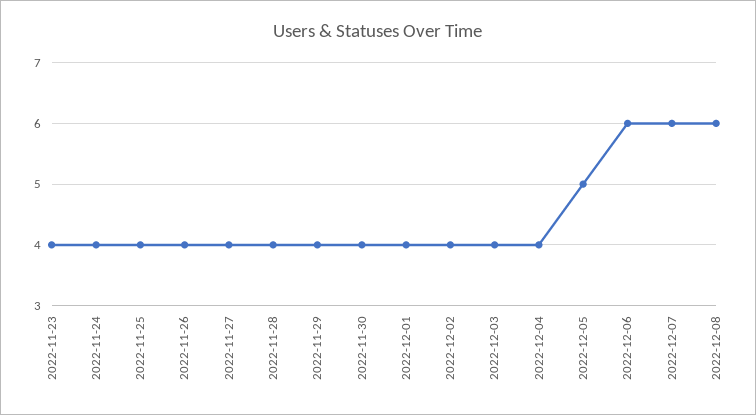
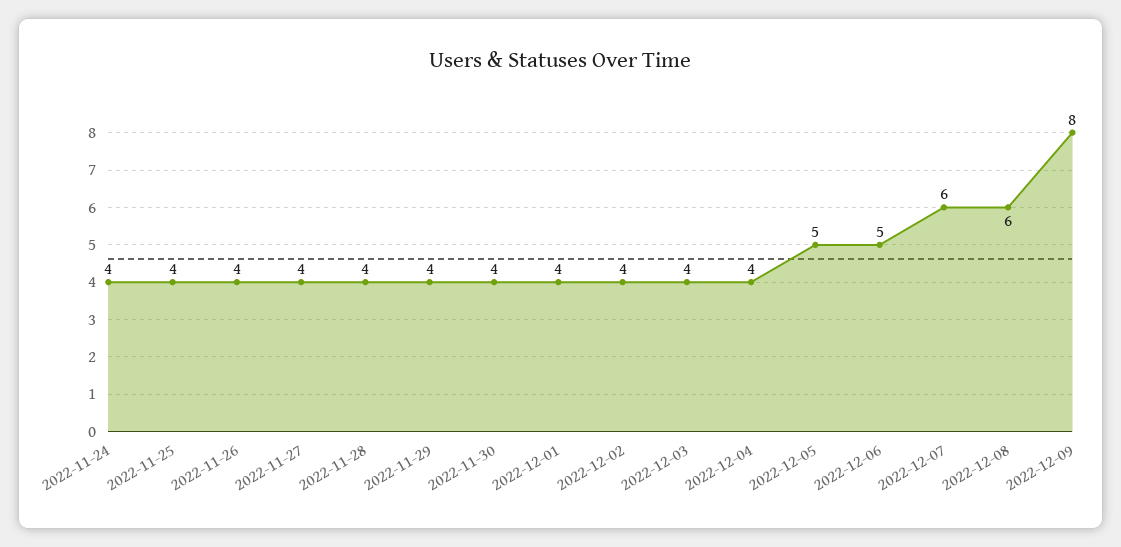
2022-11-23: 4 -> none
2022-12-06: 6 -> 5
2022-12-09: none -> 8

